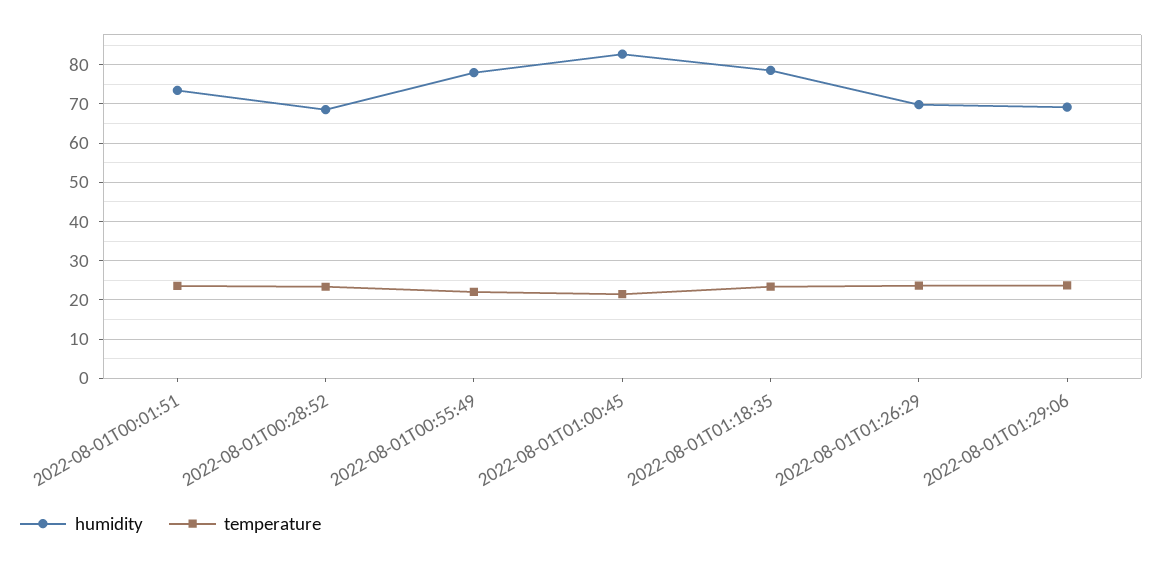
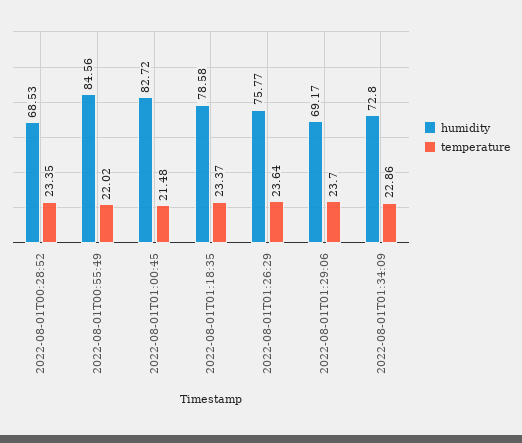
humidity, 2022-08-01T00:01:51: 74 -> none
temperature, 2022-08-01T00:01:51: 24 -> none
humidity, 2022-08-01T00:55:49: 78 -> 84.56
humidity, 2022-08-01T01:26:29: 70 -> 75.77
humidity, 2022-08-01T01:34:09: none -> 72.8
temperature, 2022-08-01T01:34:09: none -> 22.86

